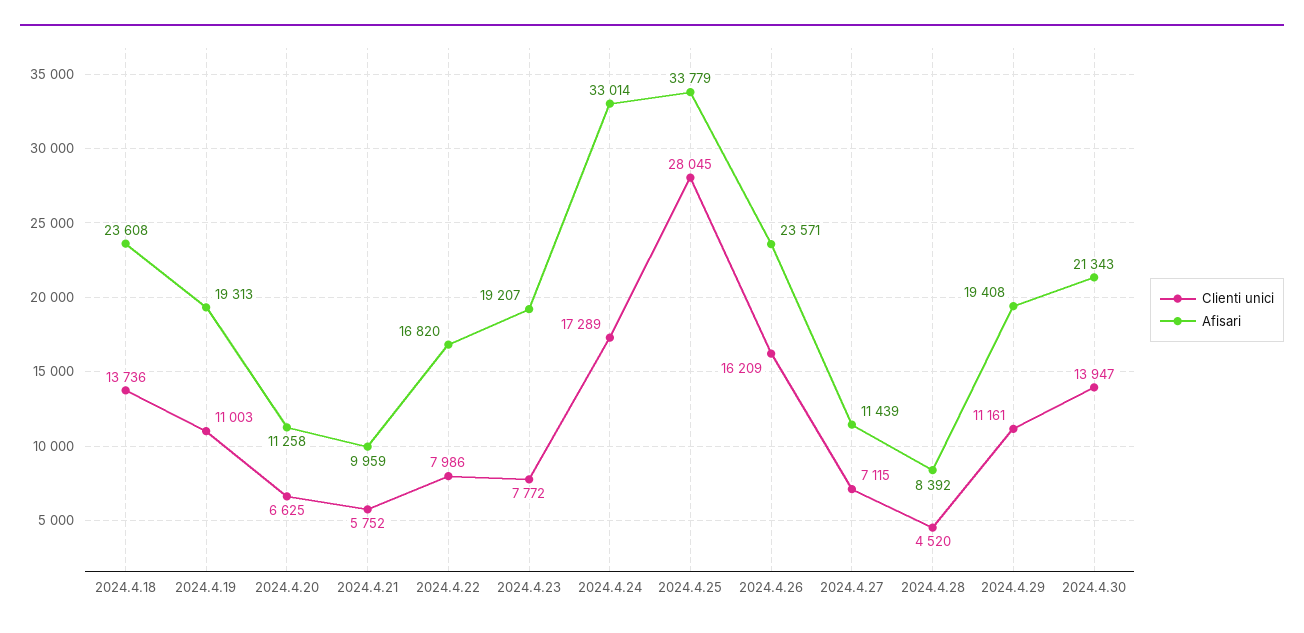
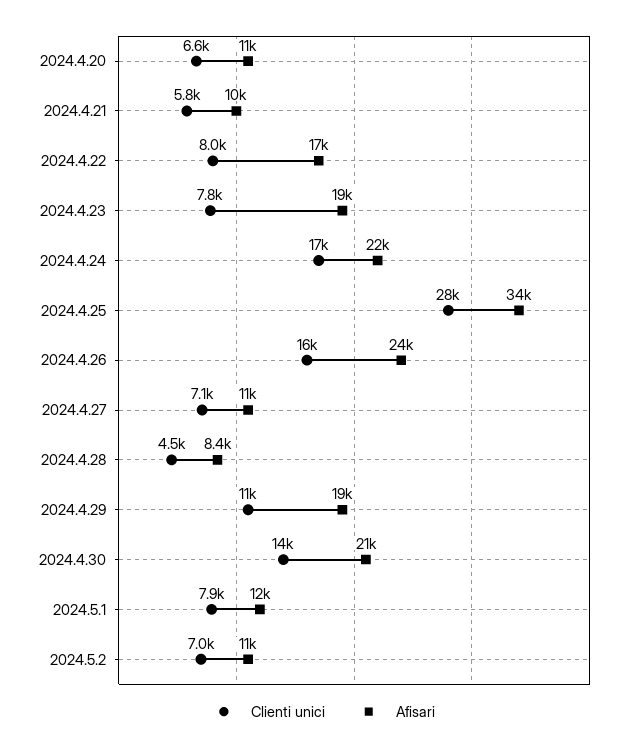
Clienti unici, 2024.4.18: 13736 -> none
Afisari, 2024.4.18: 23608 -> none
Clienti unici, 2024.4.19: 11003 -> none
Afisari, 2024.4.19: 19313 -> none
Afisari, 2024.4.24: 33014 -> 22000
Clienti unici, 2024.5.1: none -> 7900
Afisari, 2024.5.1: none -> 12000
Clienti unici, 2024.5.2: none -> 7000
Afisari, 2024.5.2: none -> 11000

